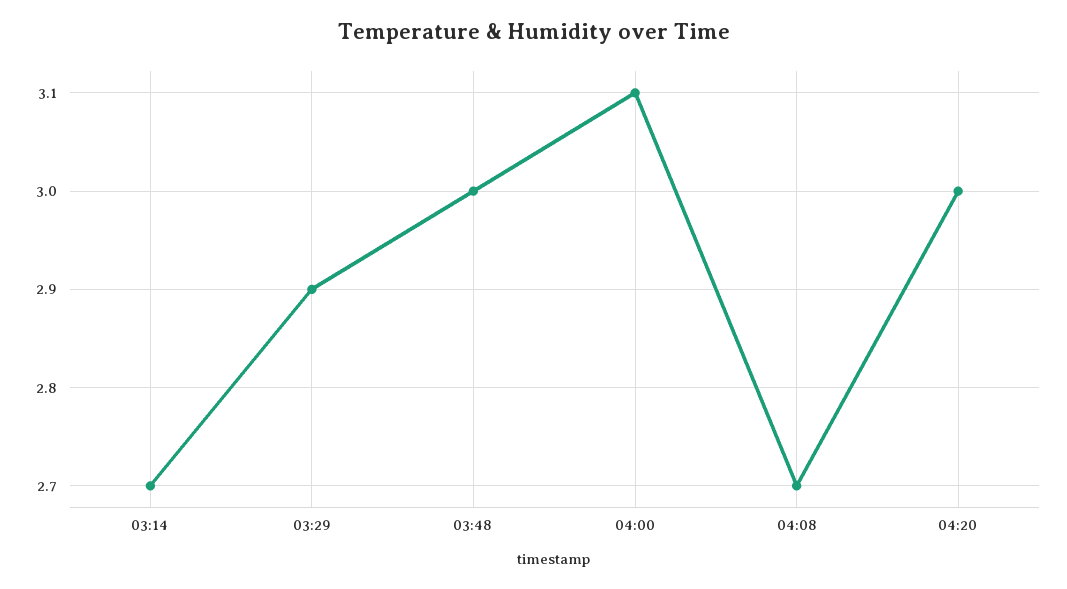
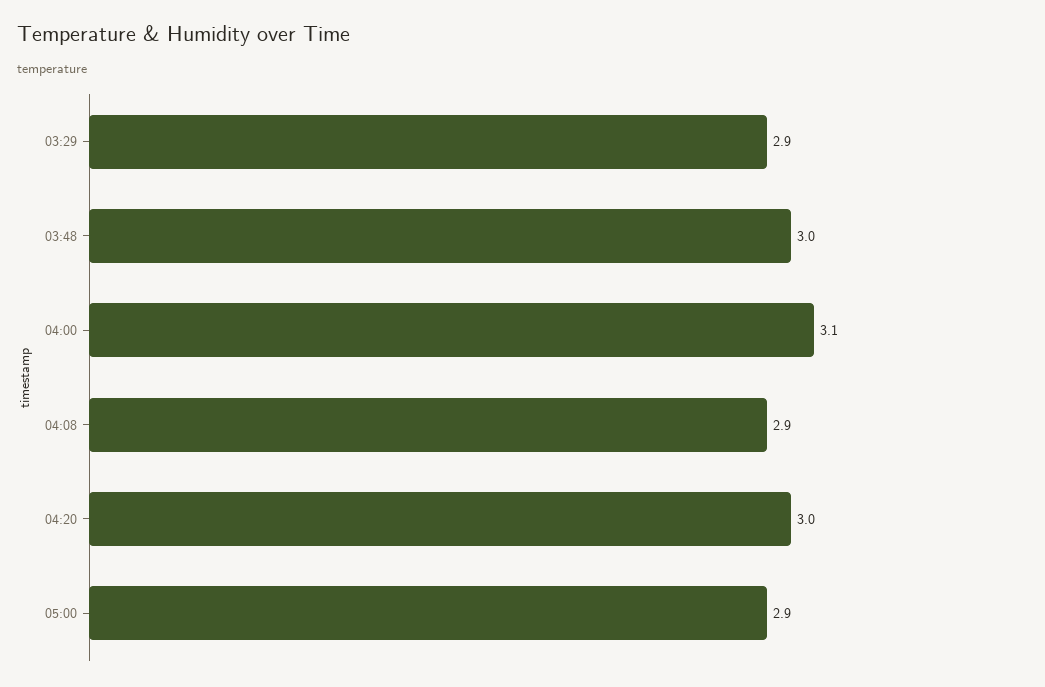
03:14: 2.7 -> none
04:08: 2.7 -> 2.9
05:00: none -> 2.9

